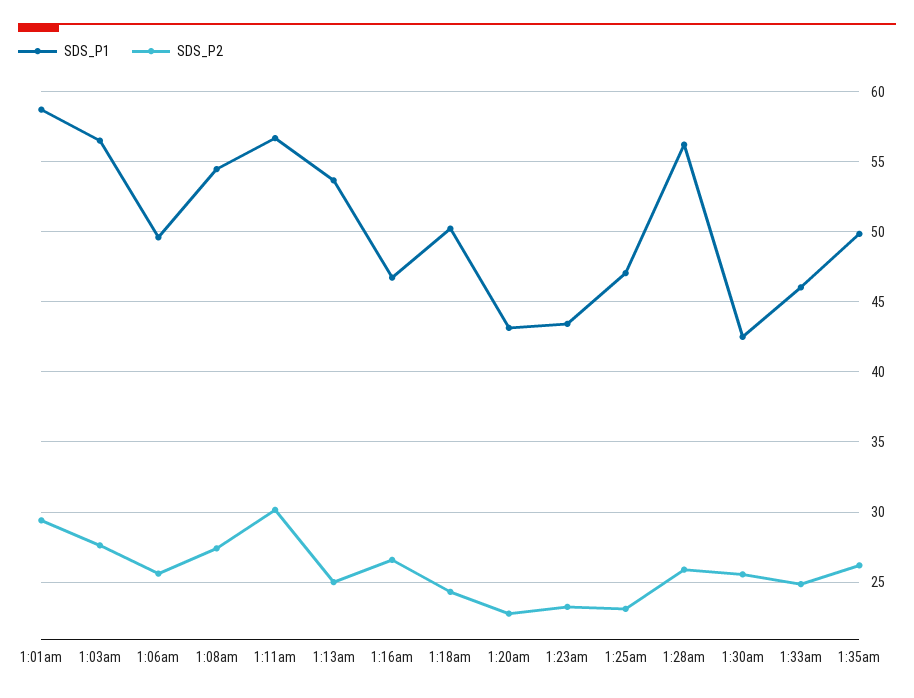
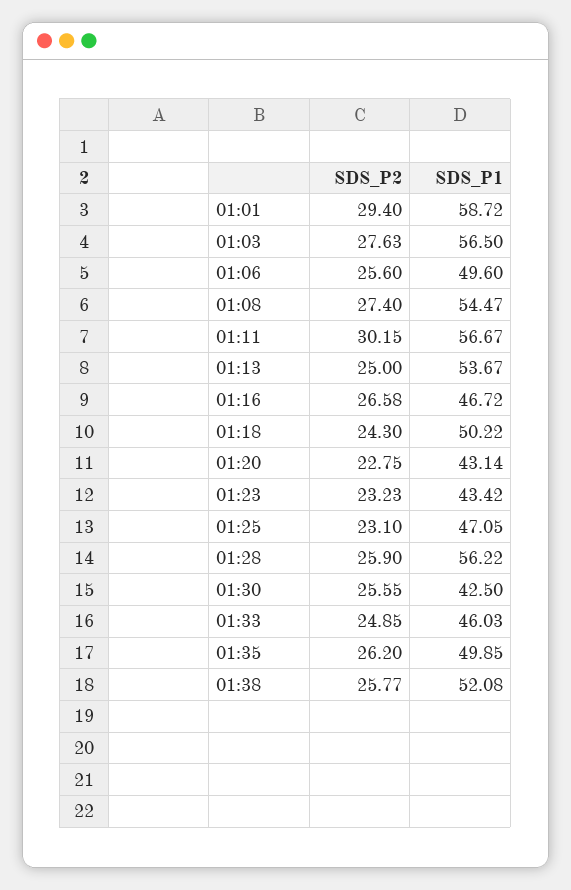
SDS_P2, 01:38: none -> 25.77
SDS_P1, 01:38: none -> 52.08

